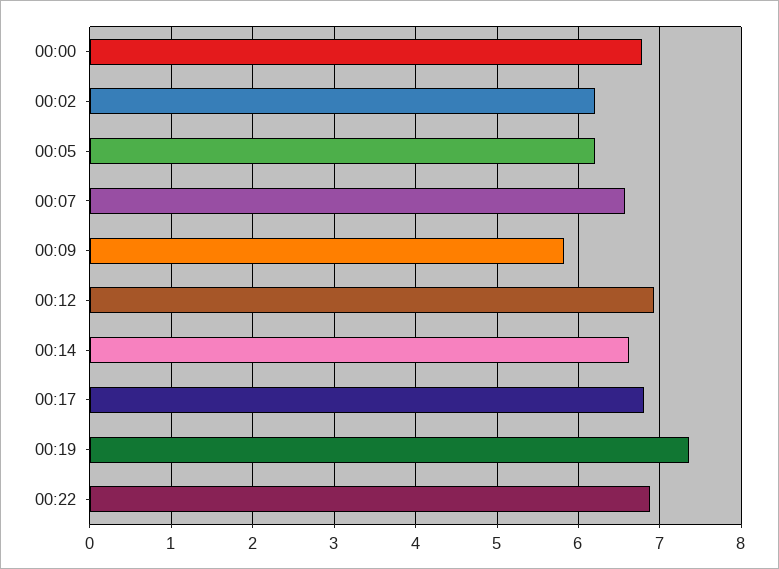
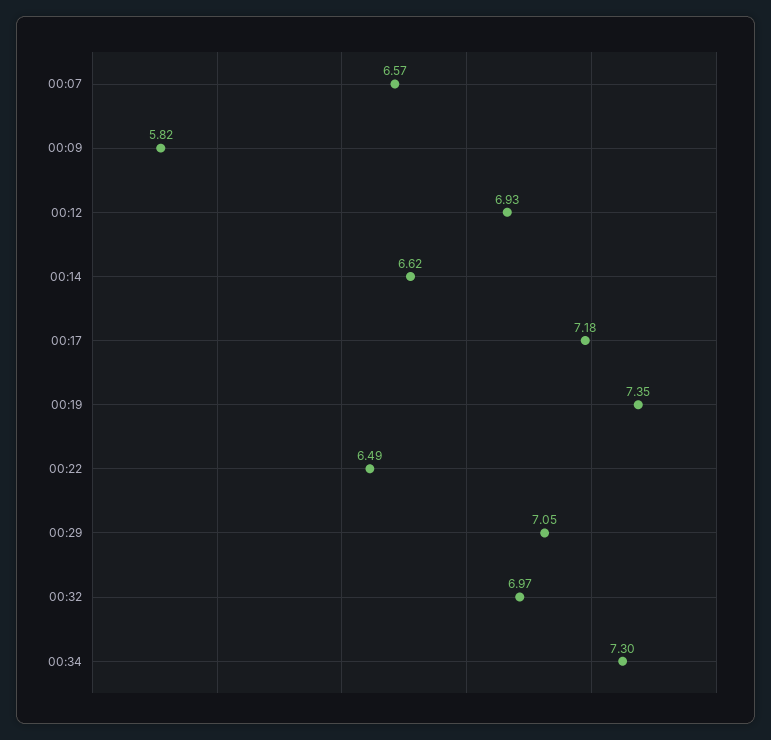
00:00: 6.8 -> none
00:02: 6.2 -> none
00:05: 6.2 -> none
00:17: 6.8 -> 7.18
00:22: 6.9 -> 6.49
00:29: none -> 7.05
00:32: none -> 6.97
00:34: none -> 7.3

